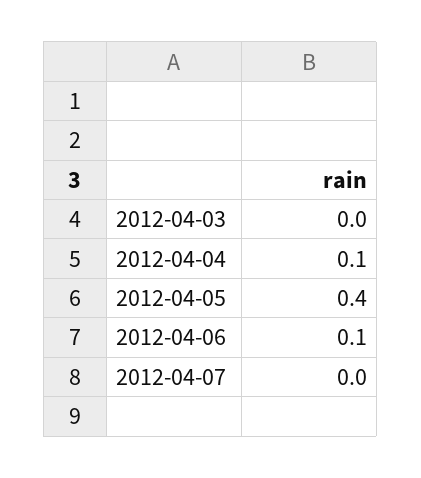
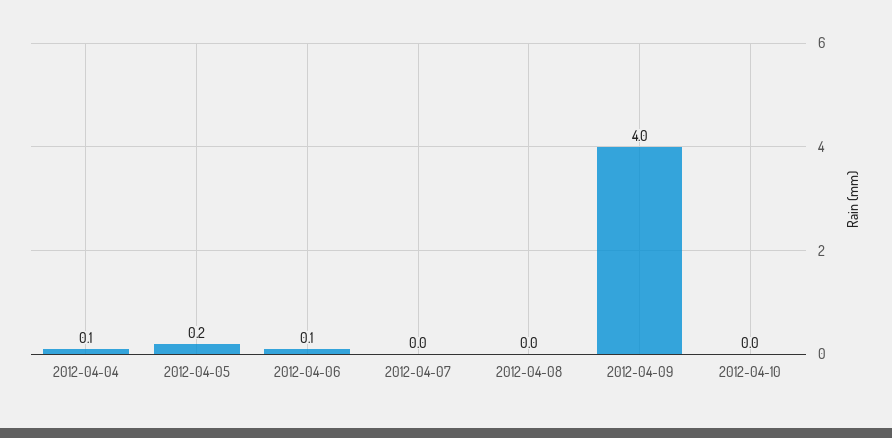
2012-04-03: 0 -> none
2012-04-05: 0.4 -> 0.2
2012-04-08: none -> 0
2012-04-09: none -> 4
2012-04-10: none -> 0

